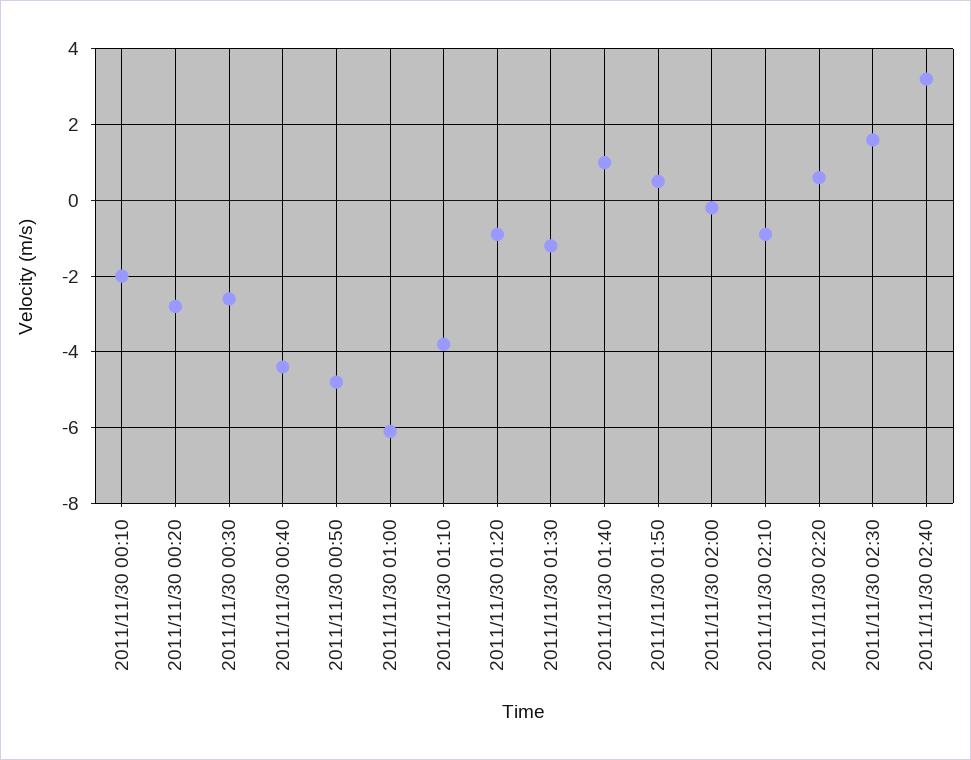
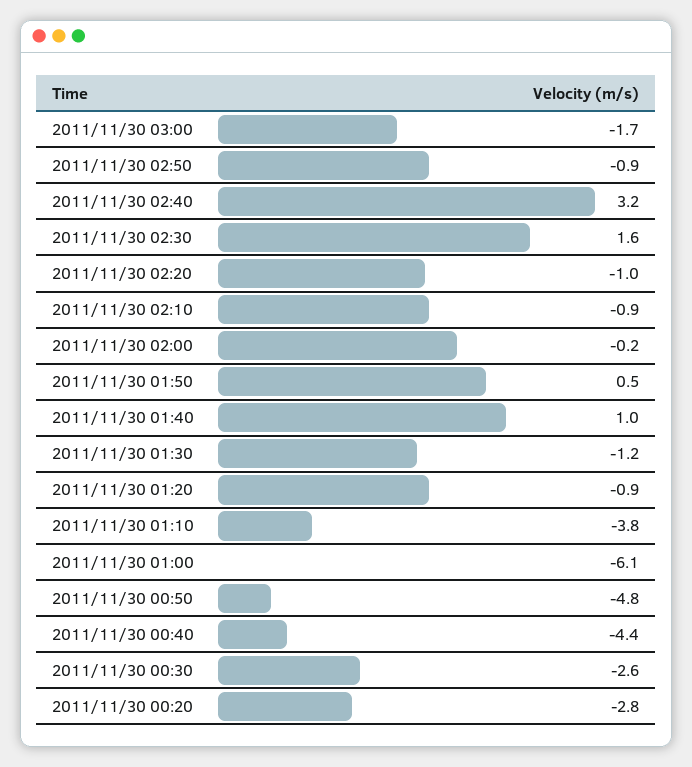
2011/11/30 00:10: -2 -> none
2011/11/30 02:20: 0.5 -> -1
2011/11/30 03:00: none -> -1.7
2011/11/30 02:50: none -> -0.9

